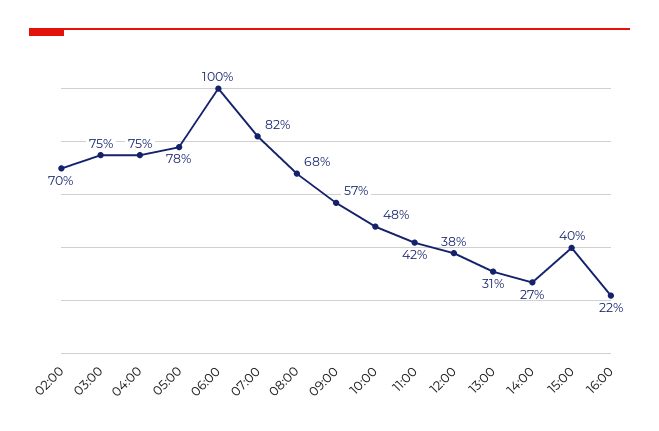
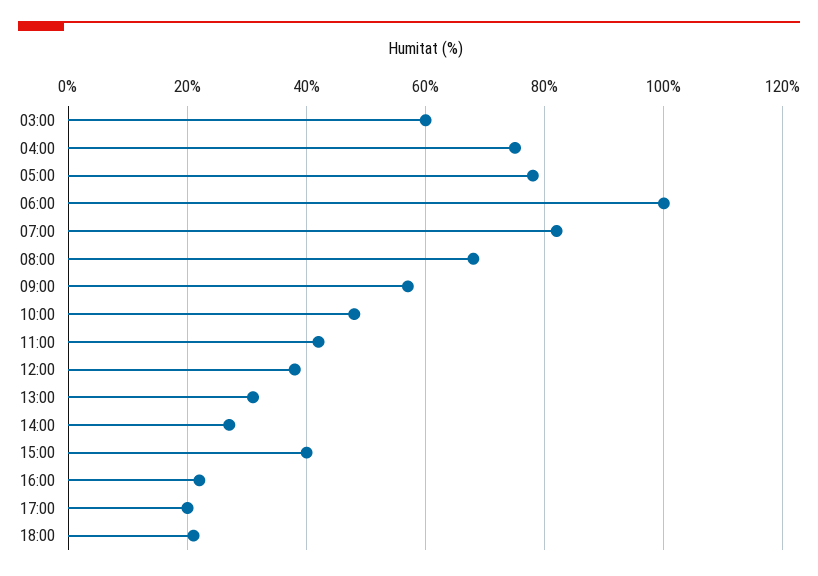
02:00: 70 -> none
03:00: 75 -> 60
17:00: none -> 20
18:00: none -> 20

